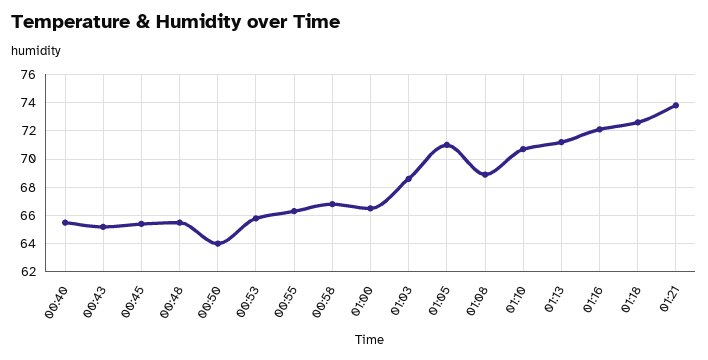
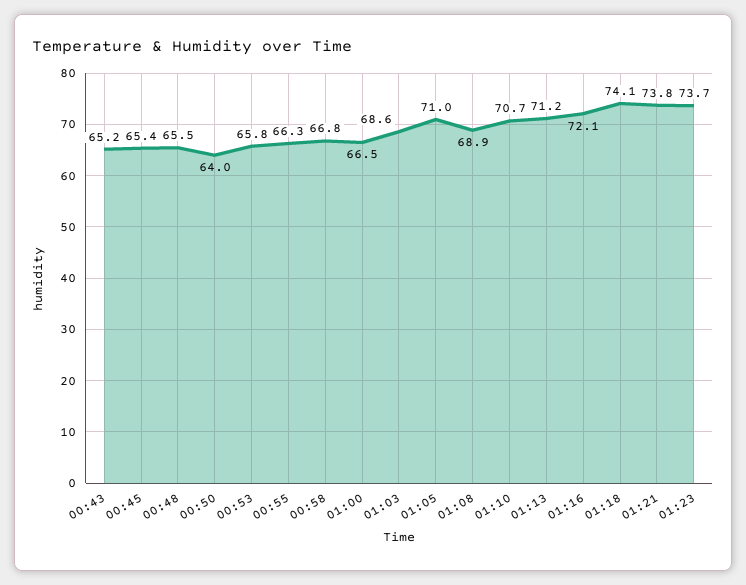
00:40: 65.5 -> none
01:18: 72.5 -> 74.1
01:23: none -> 73.7

